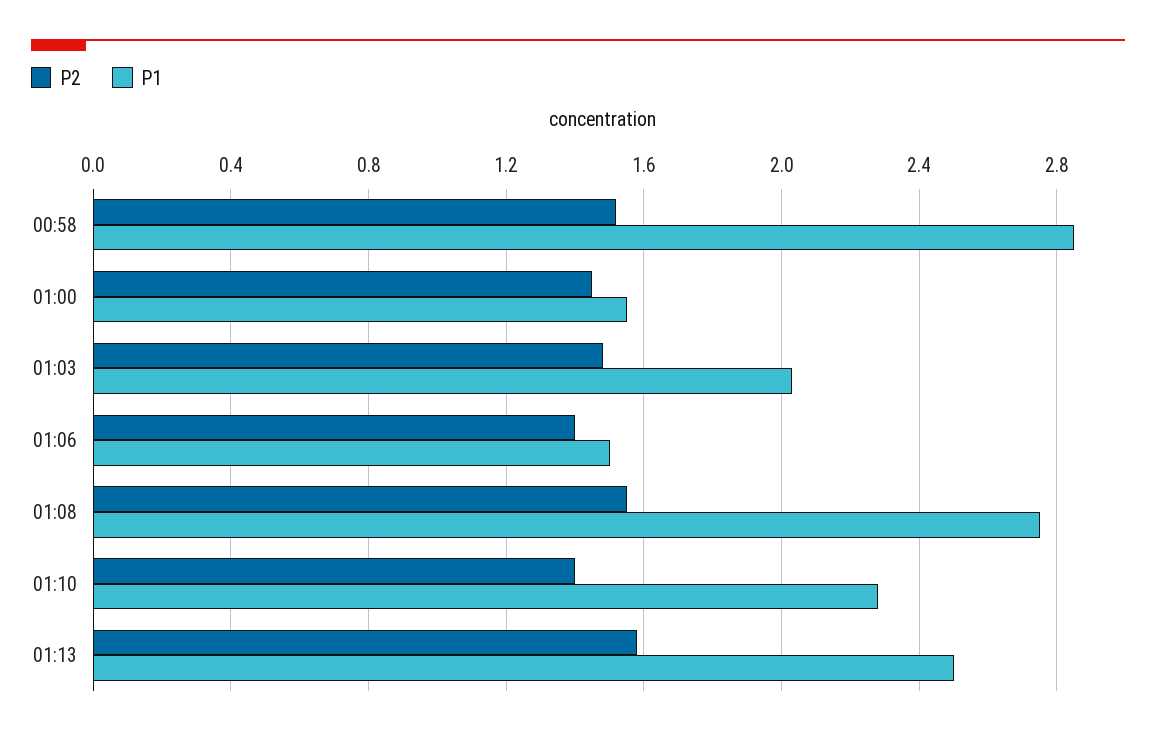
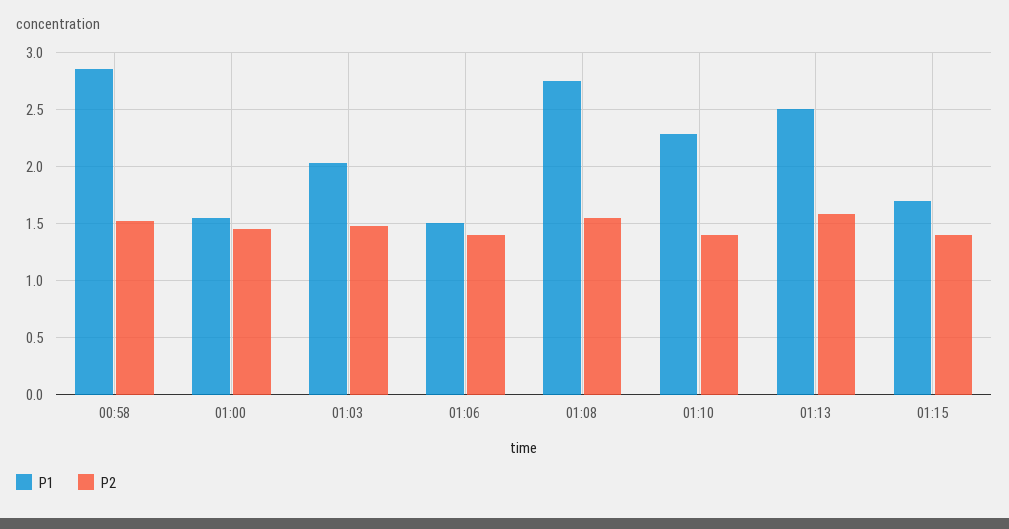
P1, 01:15: none -> 1.7
P2, 01:15: none -> 1.4

